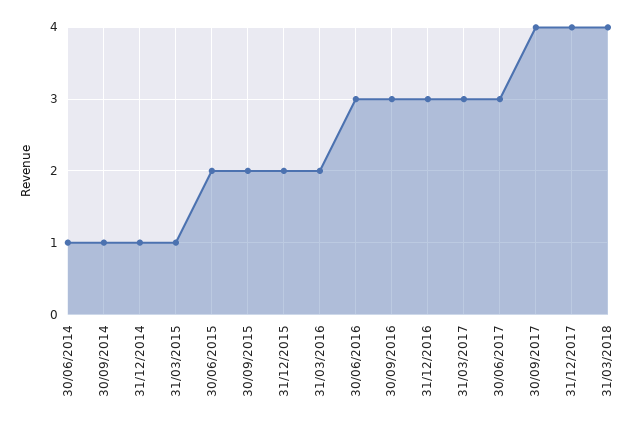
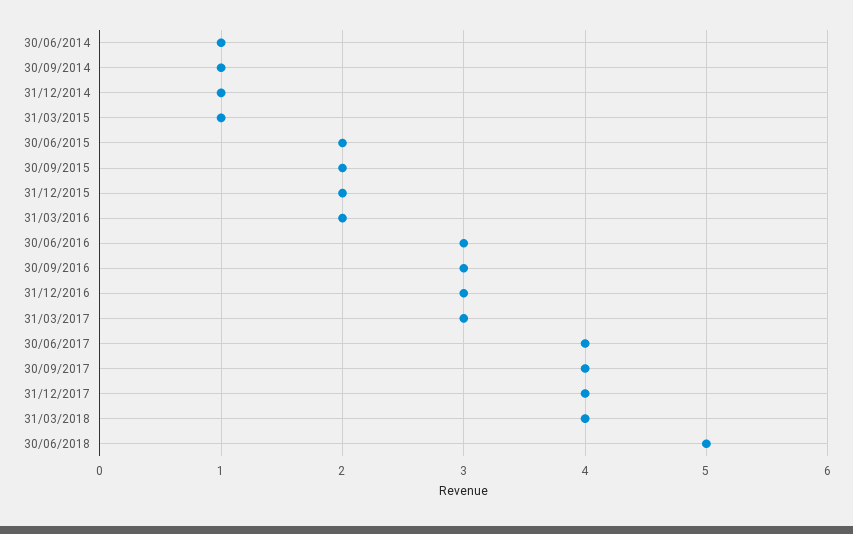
30/06/2017: 3 -> 4
30/06/2018: none -> 5

